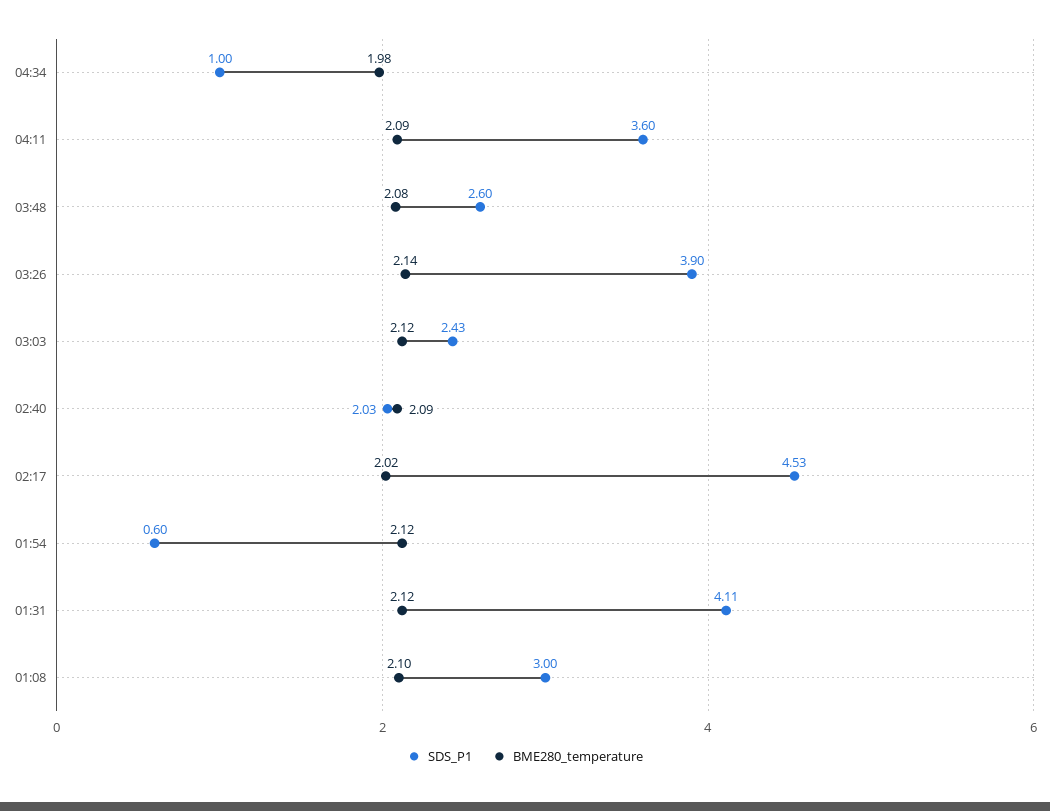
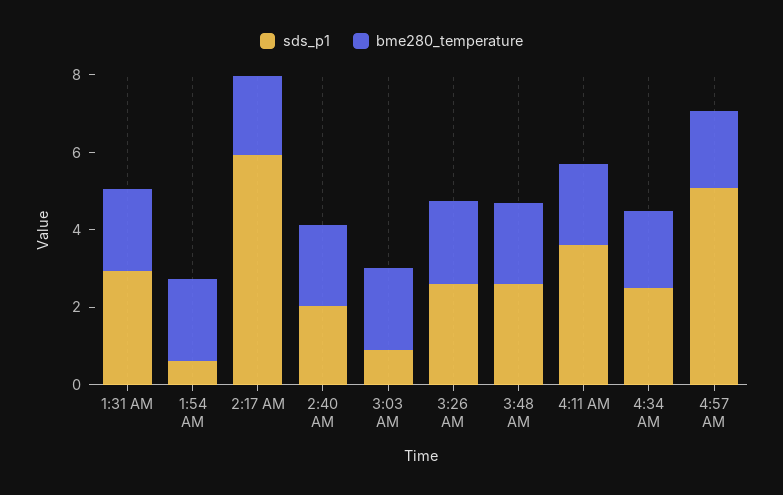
SDS_P1, 04:34: 1 -> 2.5
SDS_P1, 03:26: 3.9 -> 2.5
SDS_P1, 03:03: 2.43 -> 1
SDS_P1, 02:17: 4.53 -> 6
SDS_P1, 01:31: 4.11 -> 3
SDS_P1, 01:08: 3 -> none
BME280_temperature, 01:08: 2.1 -> none
SDS_P1, 4:57 AM: none -> 5
BME280_temperature, 4:57 AM: none -> 2

